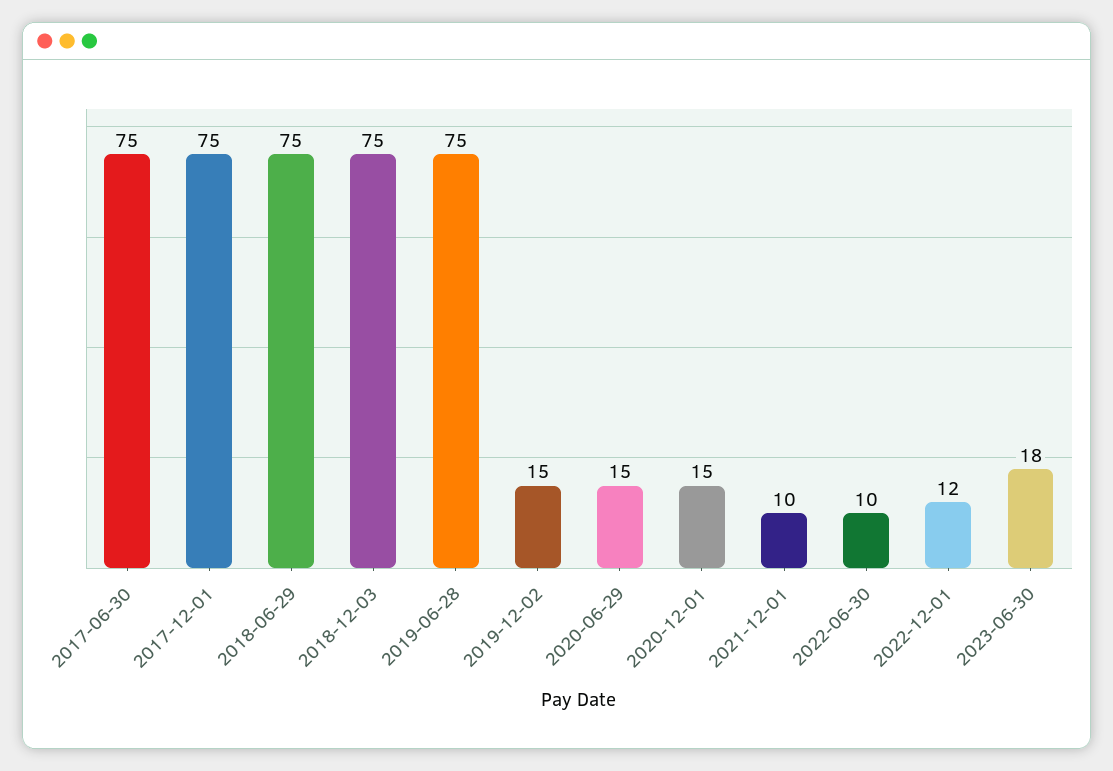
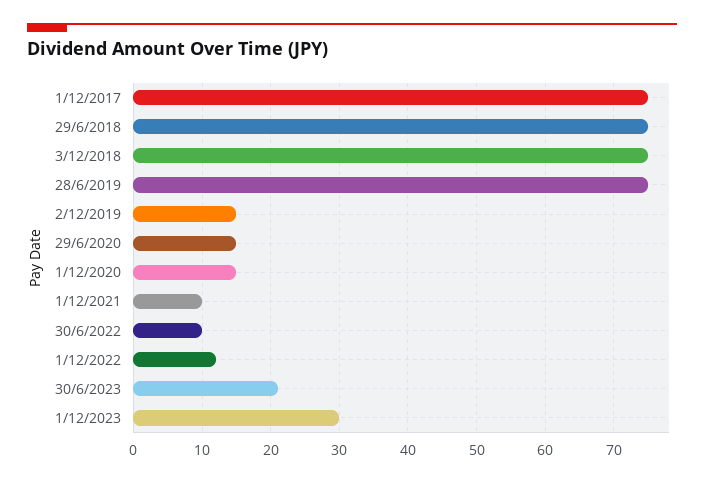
2017-06-30: 75 -> none
2023-06-30: 18 -> 21
1/12/2023: none -> 30

